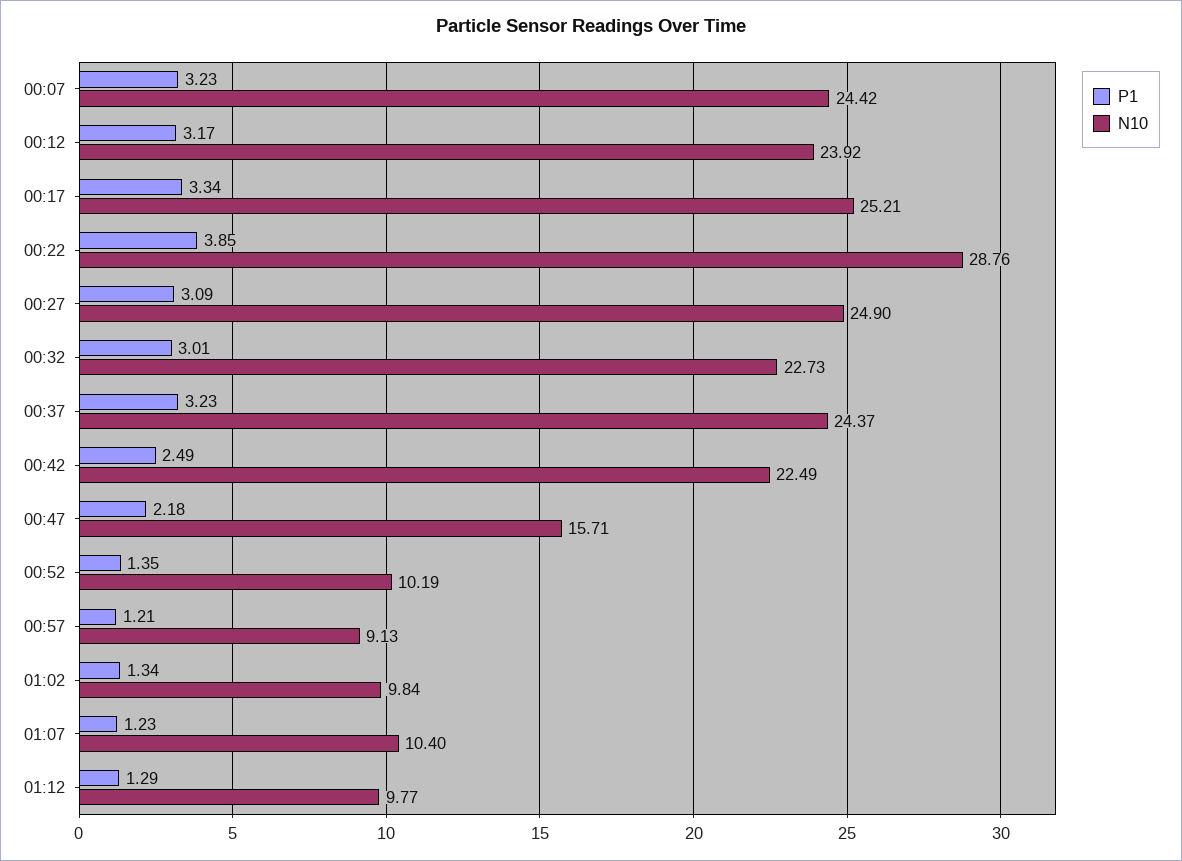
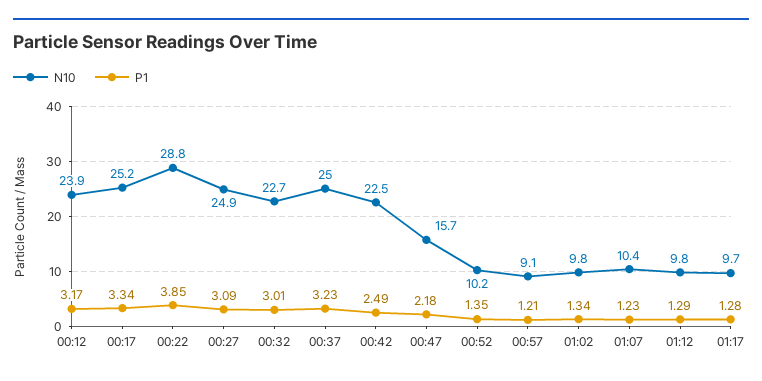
P1, 00:07: 3.23 -> none
N10, 00:07: 24.42 -> none
N10, 00:37: 24.37 -> 25
N10, 01:17: none -> 9.7
P1, 01:17: none -> 1.28

